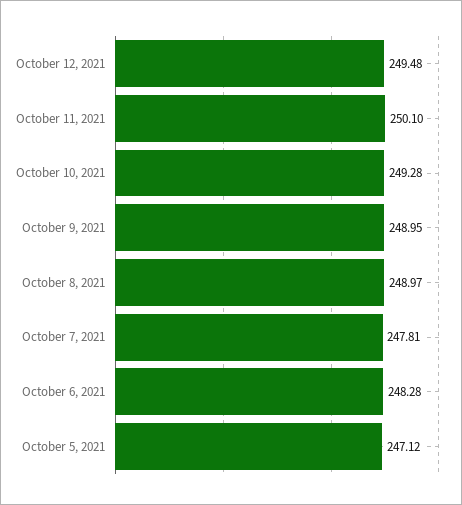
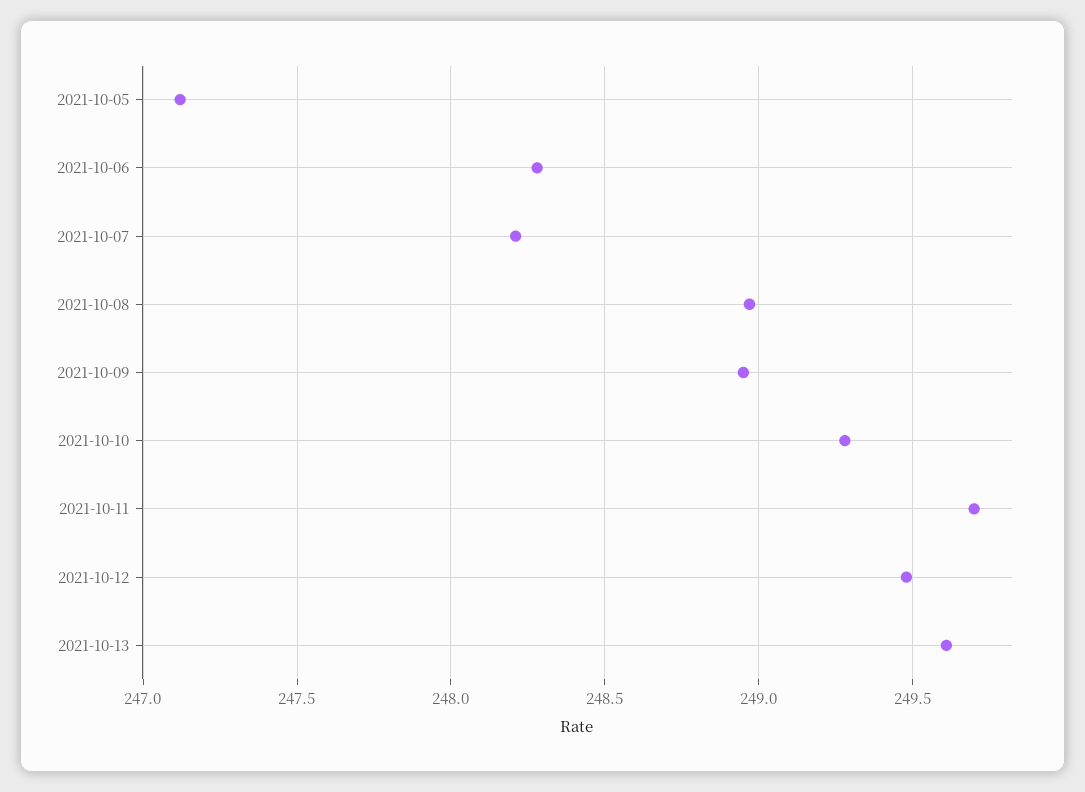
October 11, 2021: 250.1 -> 249.7
October 7, 2021: 247.81 -> 248.2
2021-10-13: none -> 249.6

